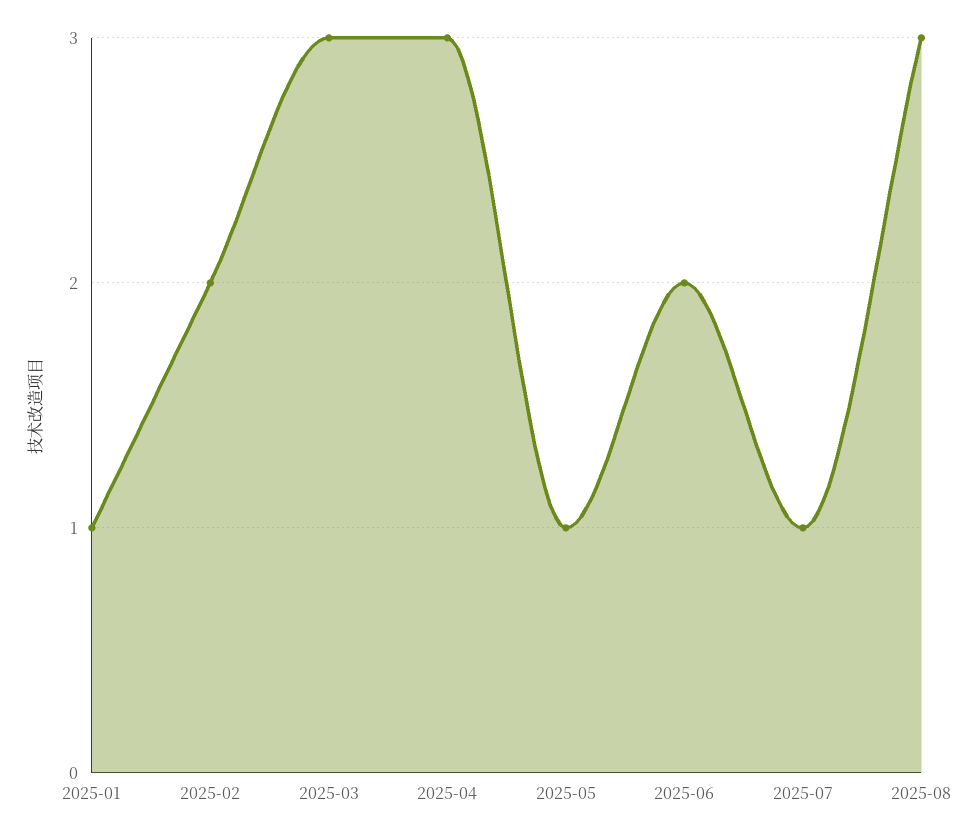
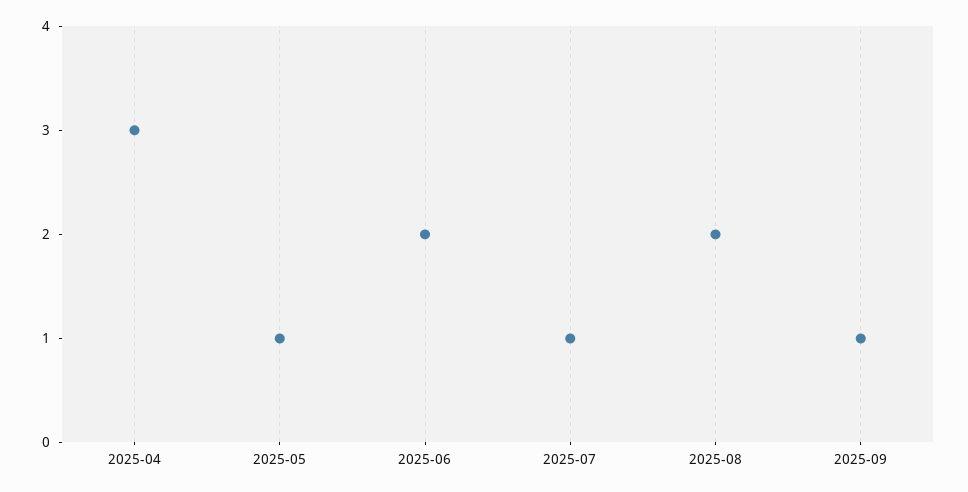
2025-01: 1 -> none
2025-02: 2 -> none
2025-03: 3 -> none
2025-08: 3 -> 2
2025-09: none -> 1

